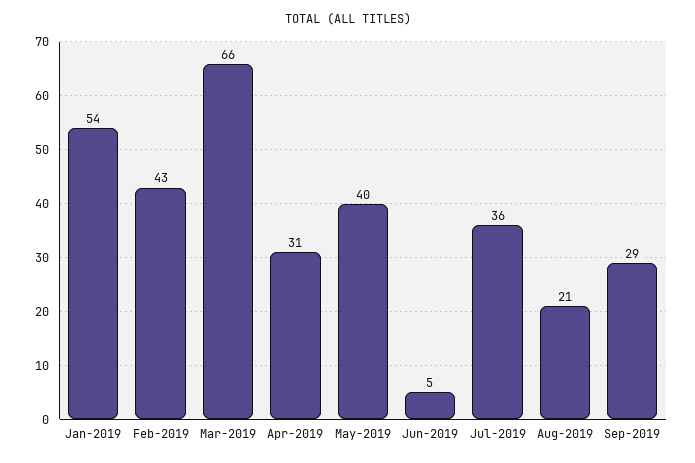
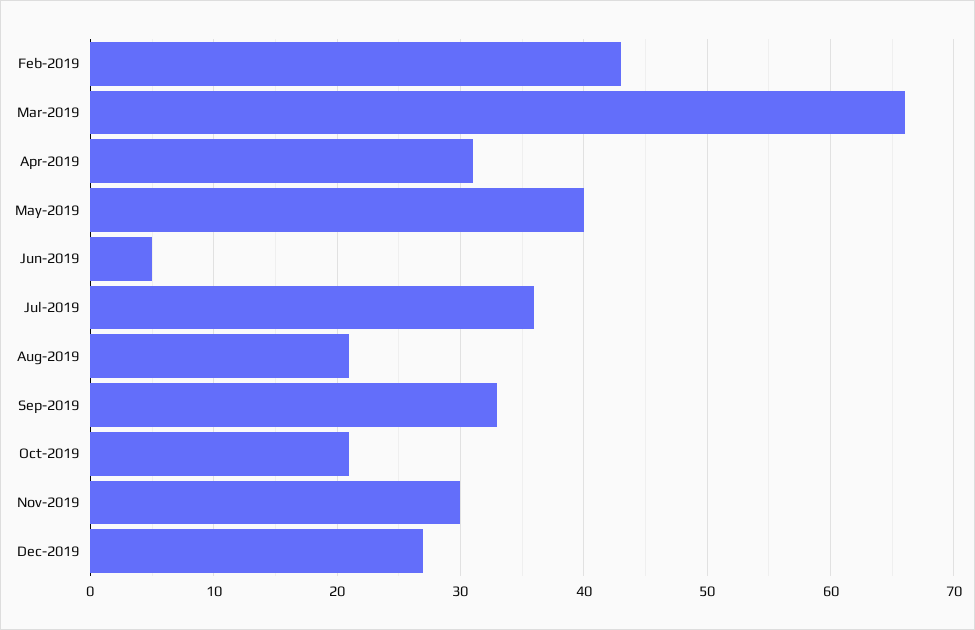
Jan-2019: 54 -> none
Sep-2019: 29 -> 33
Oct-2019: none -> 21
Nov-2019: none -> 30
Dec-2019: none -> 27

